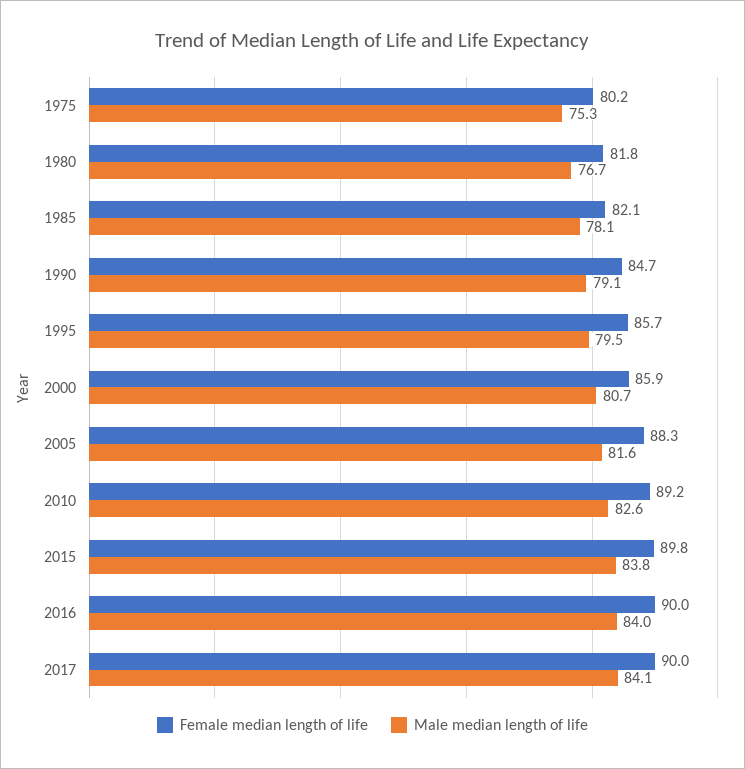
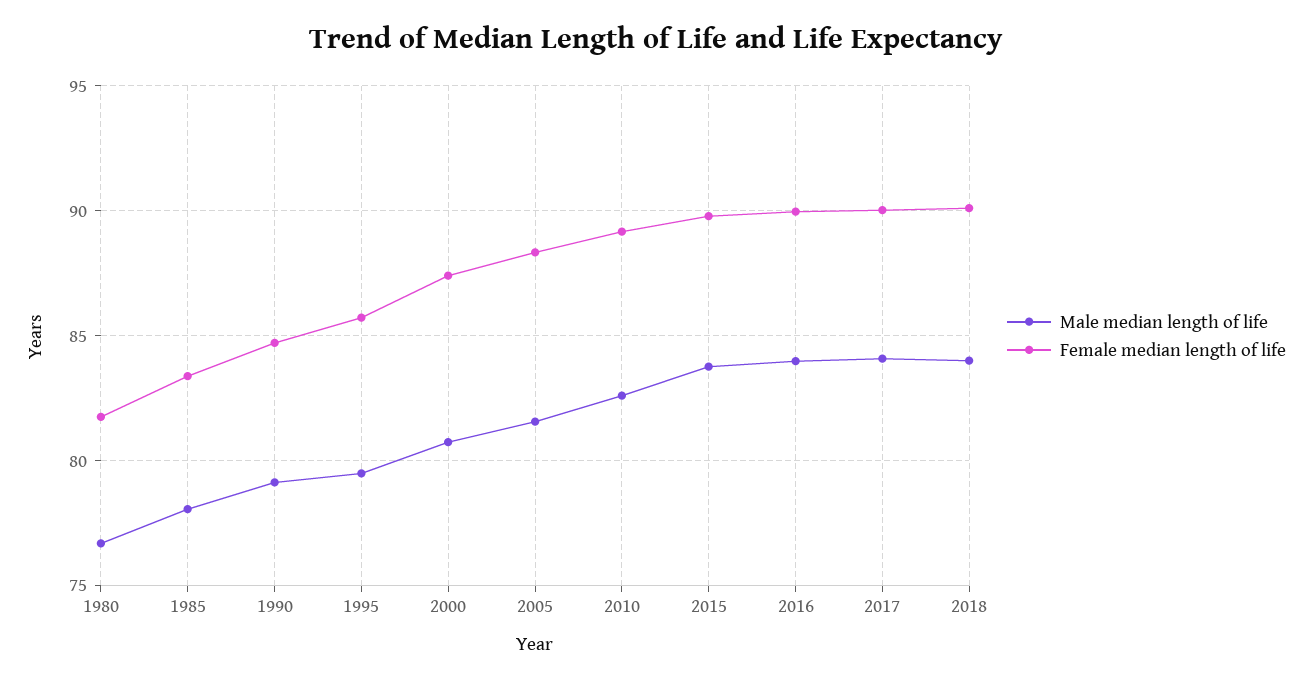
Female median length of life, 1975: 80.2 -> none
Male median length of life, 1975: 75.3 -> none
Female median length of life, 1985: 82.1 -> 83.5
Female median length of life, 2000: 85.9 -> 87.5
Male median length of life, 2018: none -> 84
Female median length of life, 2018: none -> 90

